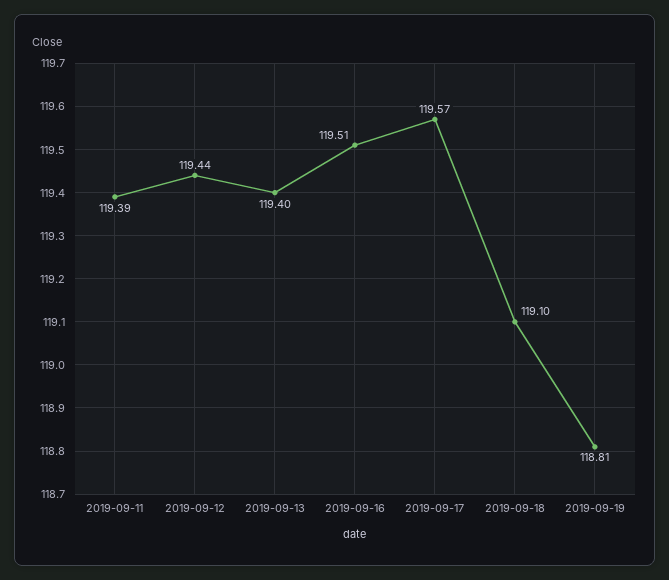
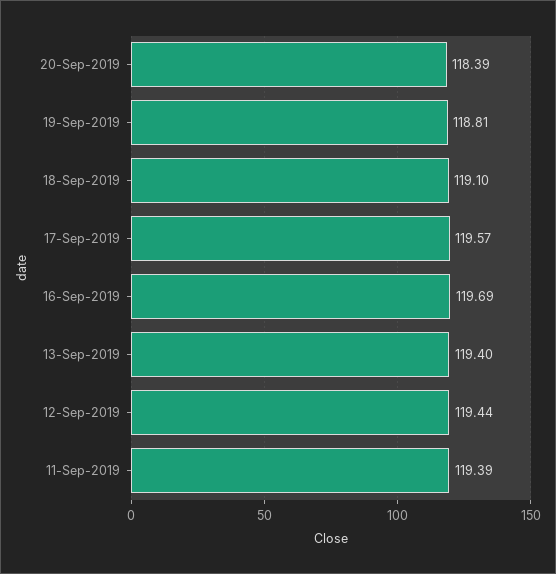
2019-09-16: 119.51 -> 119.69
20-Sep-2019: none -> 118.39

